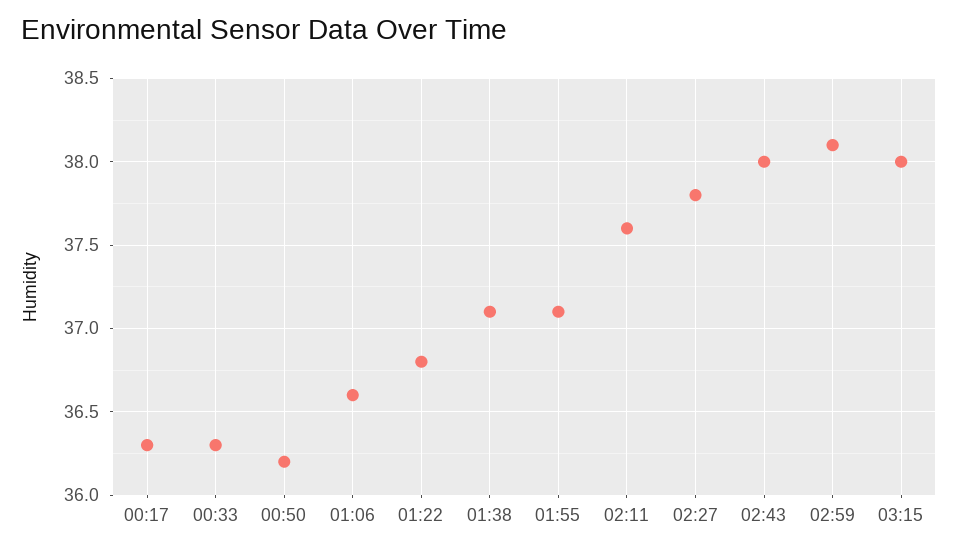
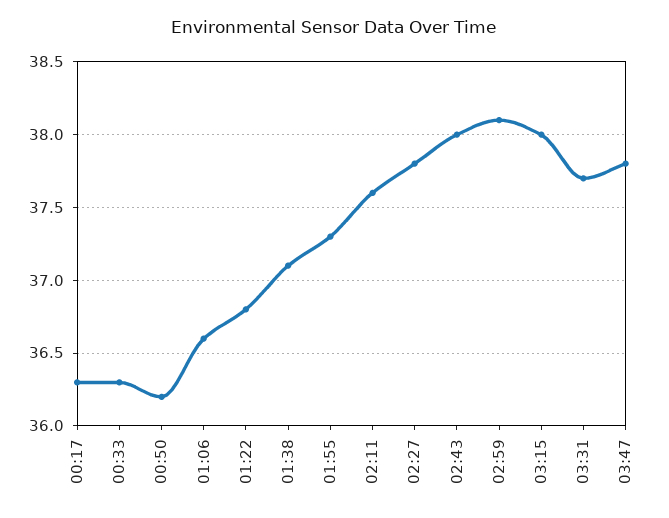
01:55: 37.1 -> 37.3
03:31: none -> 37.7
03:47: none -> 37.8

